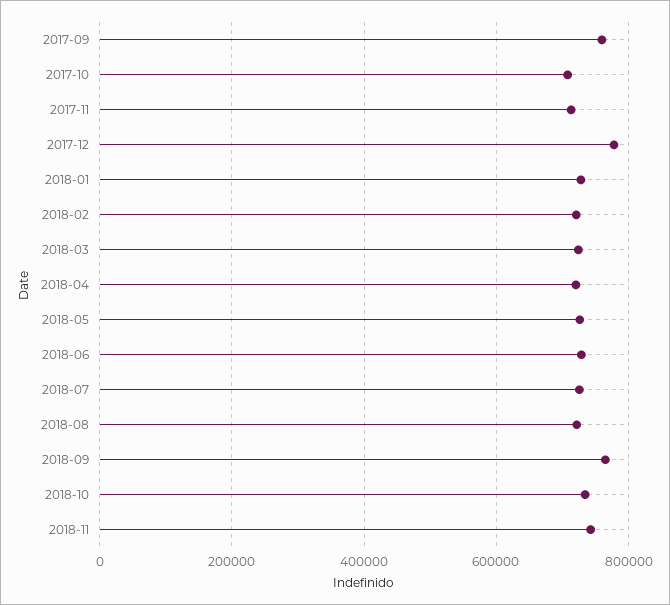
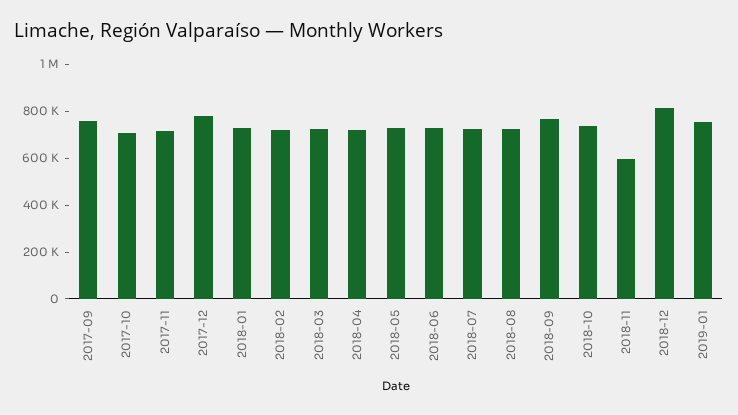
2018-11: 740000 -> 600000
2018-12: none -> 800000
2019-01: none -> 750000

